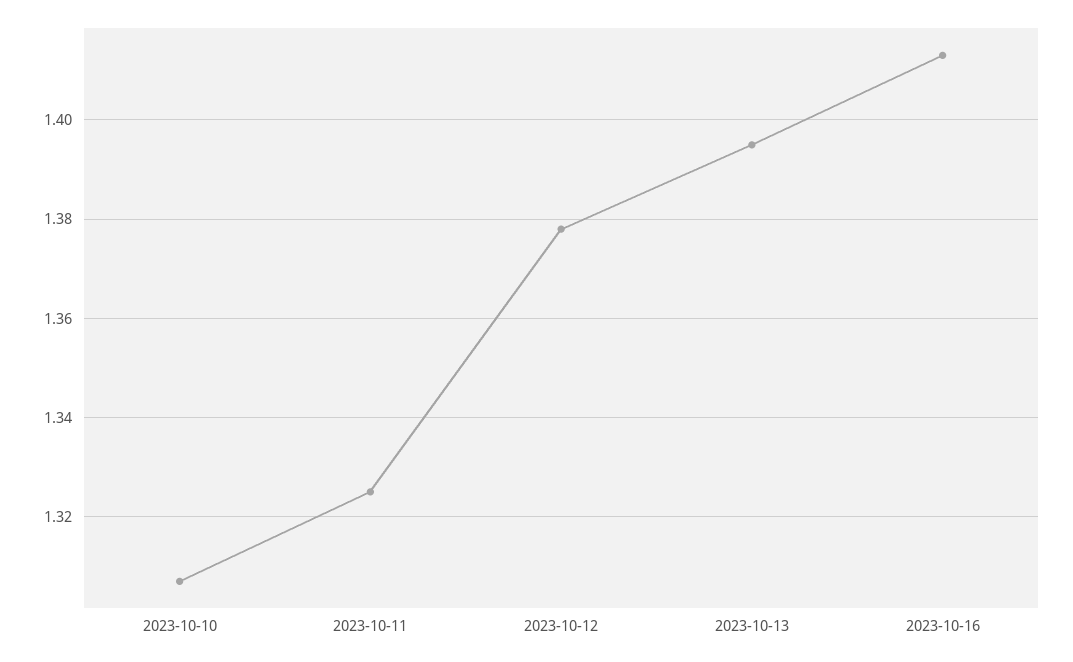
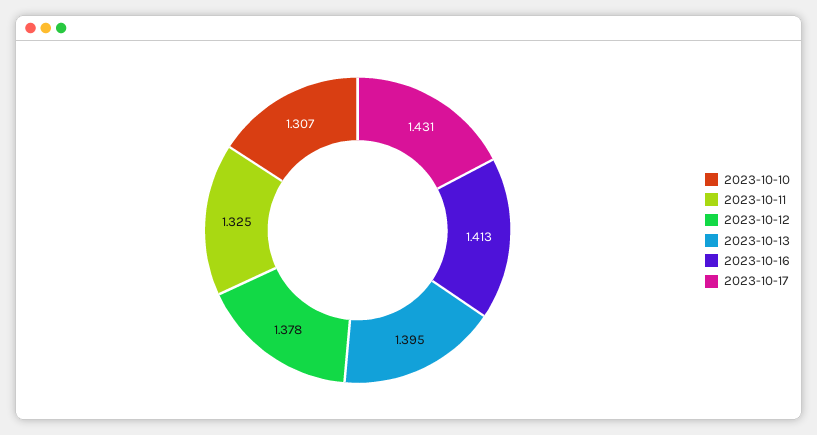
2023-10-17: none -> 1.431

